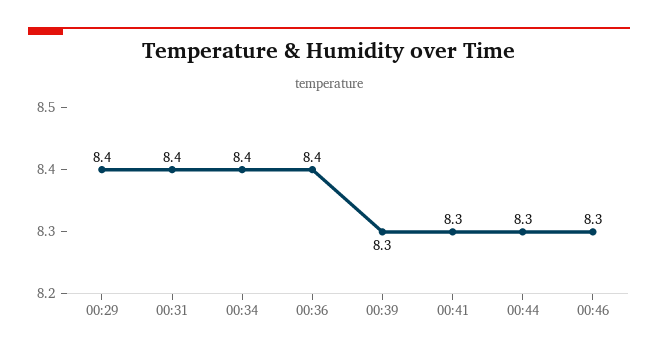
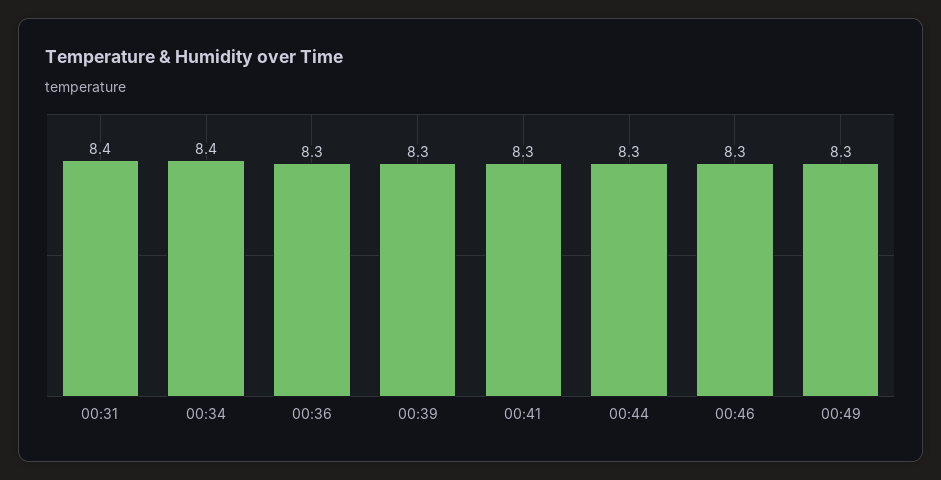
00:29: 8.4 -> none
00:36: 8.4 -> 8.3
00:49: none -> 8.3

